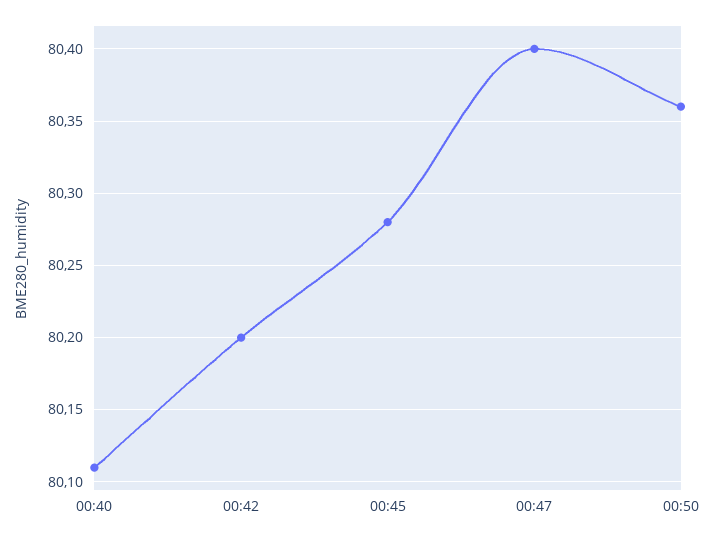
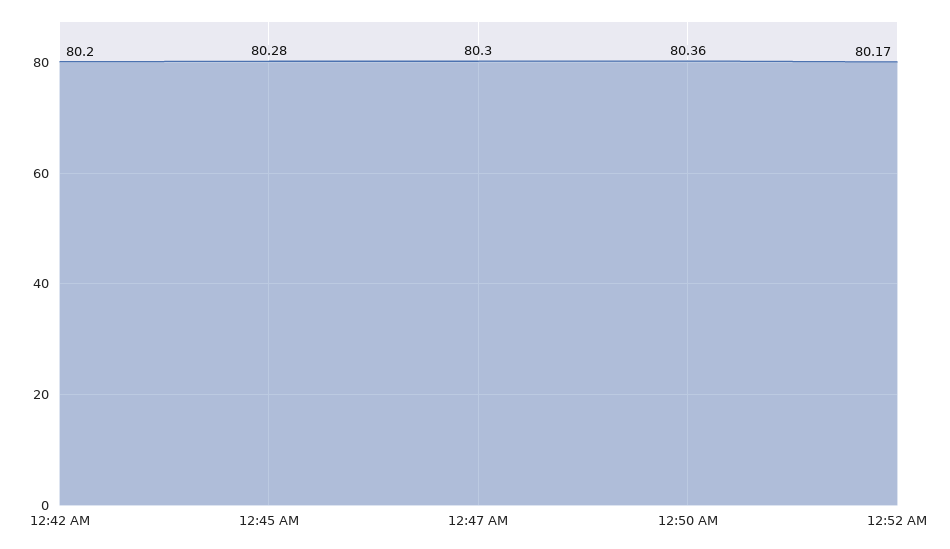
00:40: 80.11 -> none
00:47: 80.4 -> 80.3
12:52 AM: none -> 80.17

